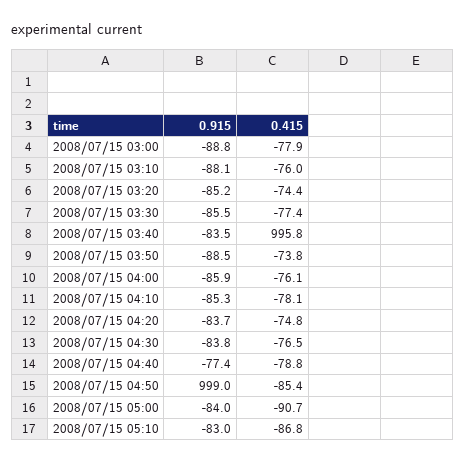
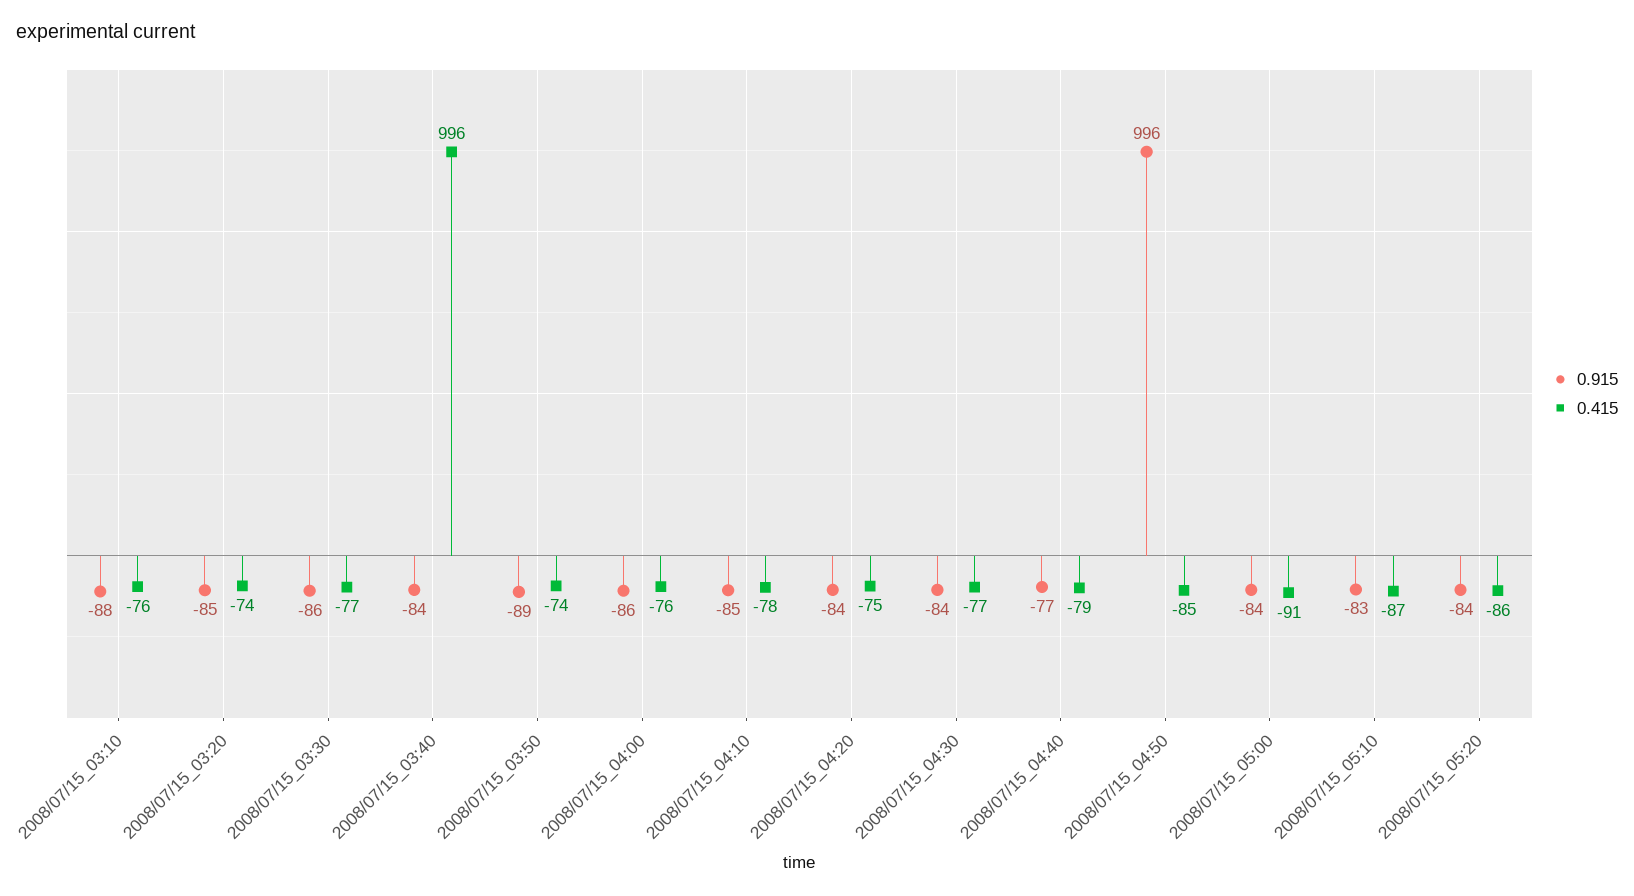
0.915, 2008/07/15 03:00: -88.8 -> none
0.415, 2008/07/15 03:00: -77.9 -> none
0.915, 2008/07/15 04:50: 999 -> 996
0.915, 2008/07/15_05:20: none -> -84
0.415, 2008/07/15_05:20: none -> -86

